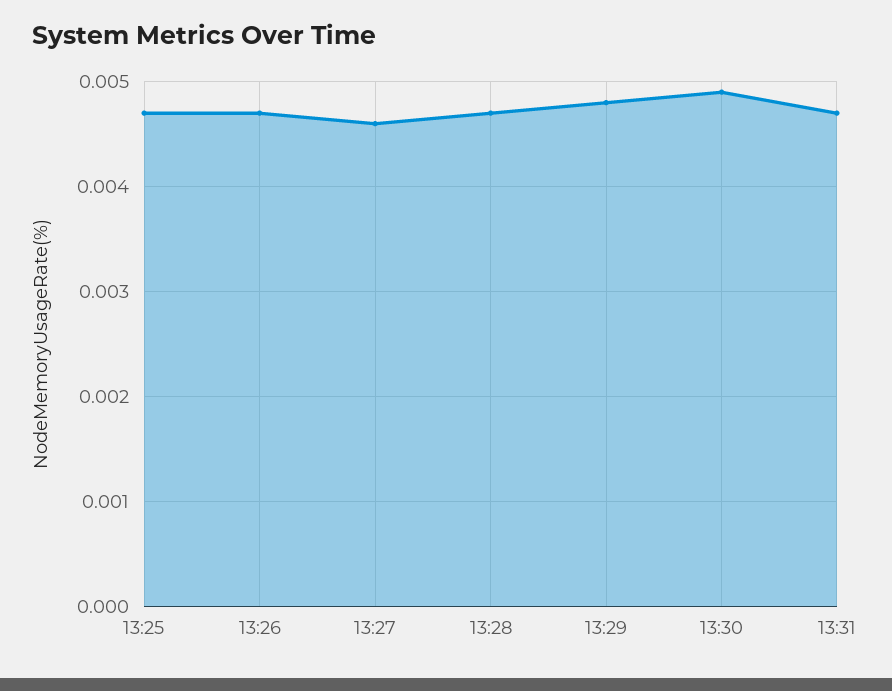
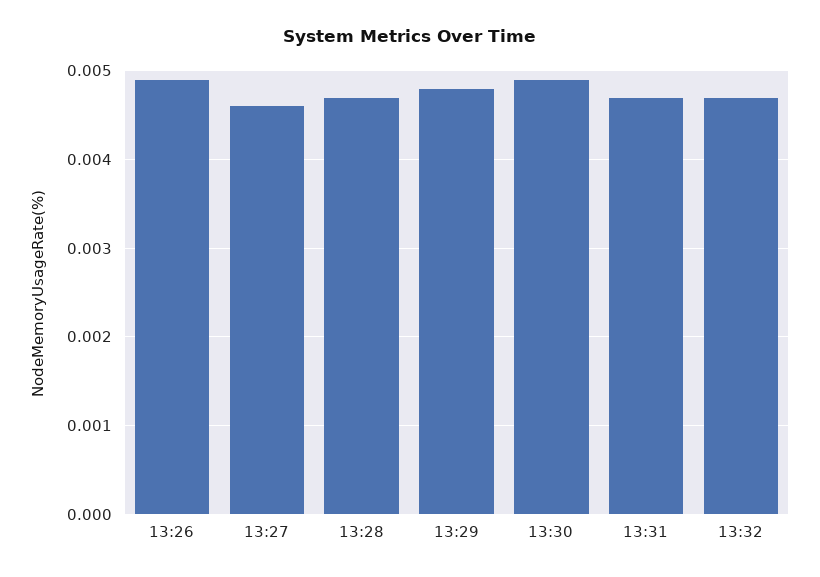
13:25: 0.0047 -> none
13:26: 0.0047 -> 0.0049
13:32: none -> 0.0047

